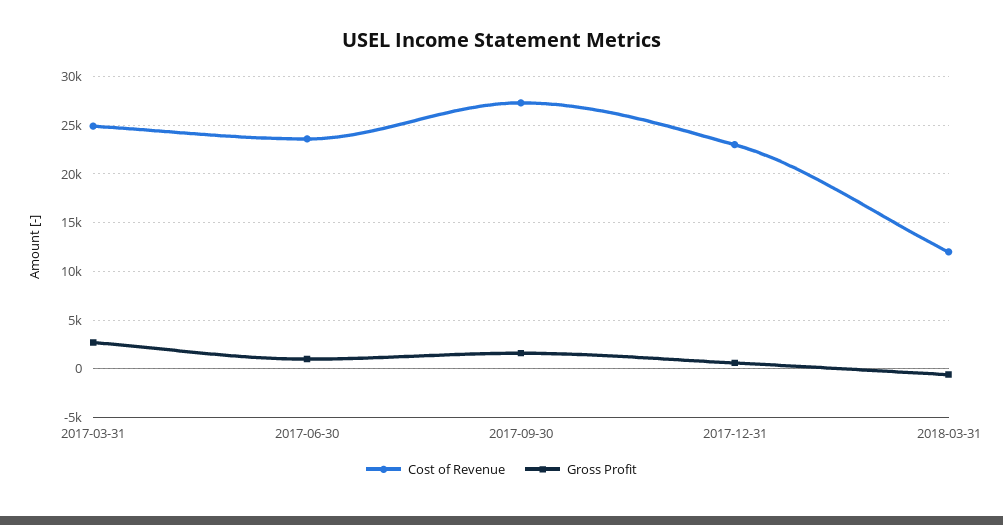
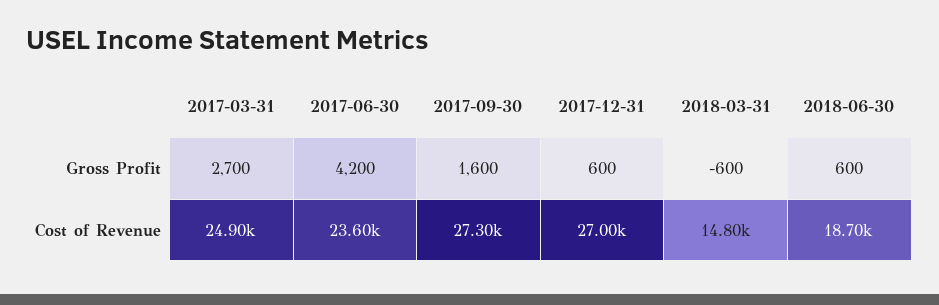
Gross Profit, 2017-06-30: 1000 -> 4200
Cost of Revenue, 2017-12-31: 23000 -> 27000
Cost of Revenue, 2018-03-31: 12000 -> 14800
Gross Profit, 2018-06-30: none -> 600
Cost of Revenue, 2018-06-30: none -> 18700

